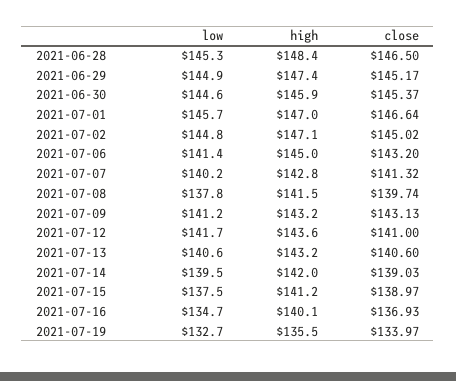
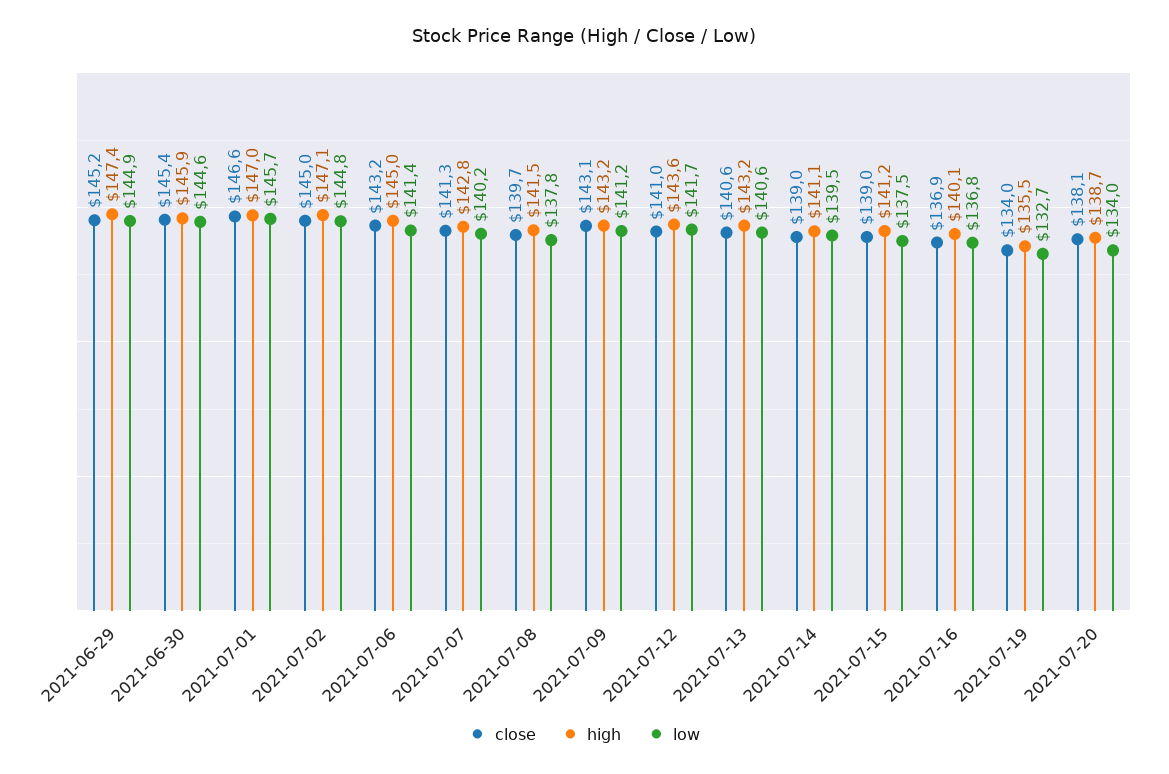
low, 2021-06-28: 145.3 -> none
high, 2021-06-28: 148.4 -> none
close, 2021-06-28: 146.5 -> none
high, 2021-07-14: 142 -> 141.1
low, 2021-07-16: 134.7 -> 136.8
close, 2021-07-20: none -> 138.1
high, 2021-07-20: none -> 138.7
low, 2021-07-20: none -> 134

